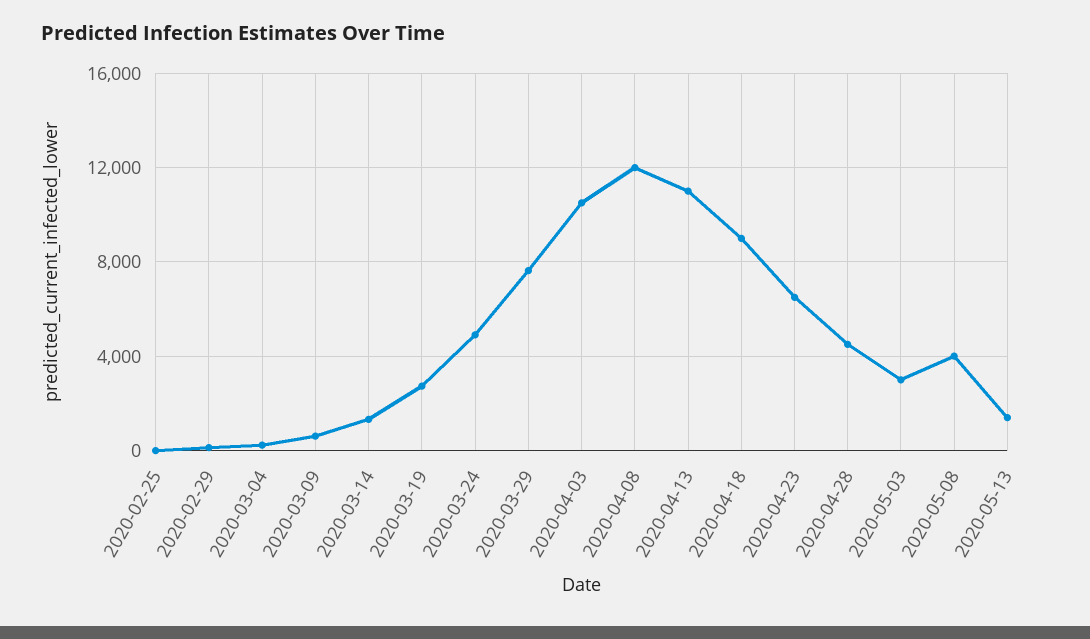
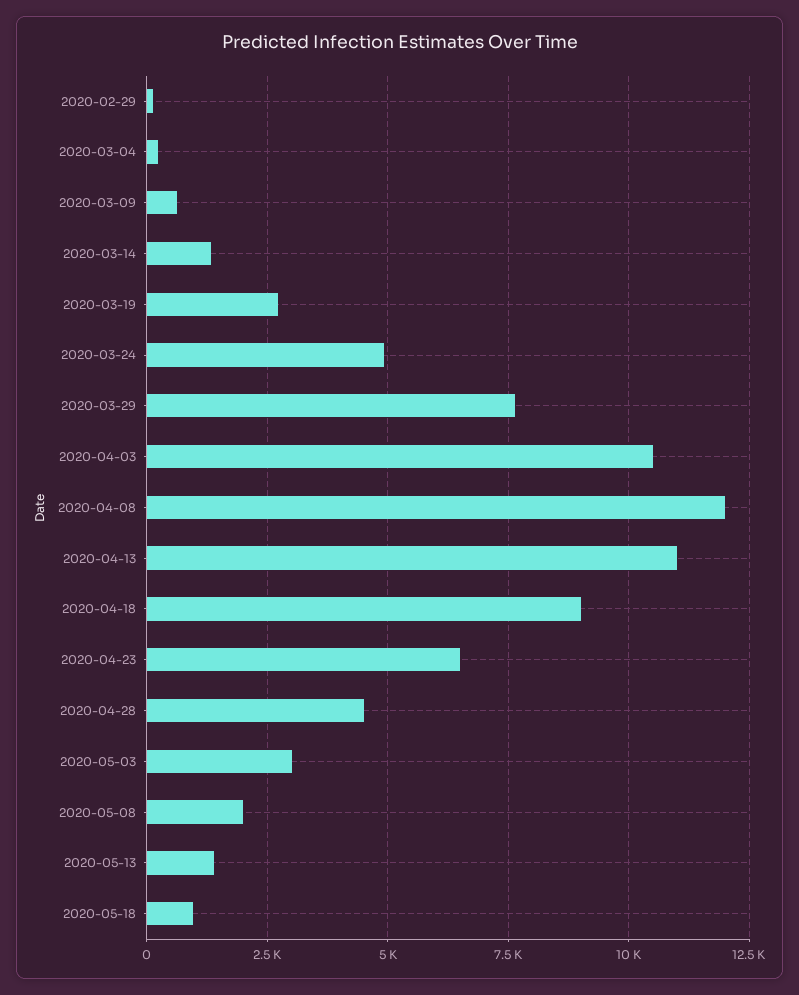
2020-02-25: 0 -> none
2020-05-08: 4000 -> 2000
2020-05-18: none -> 1000

